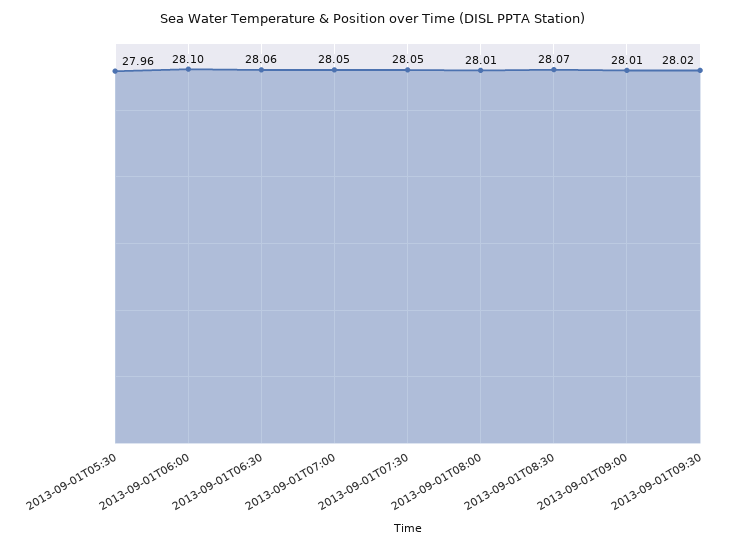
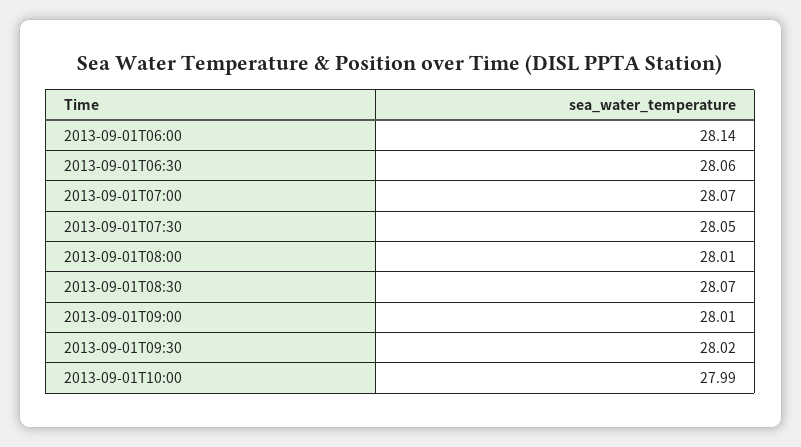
2013-09-01T05:30: 27.96 -> none
2013-09-01T06:00: 28.1 -> 28.14
2013-09-01T07:00: 28.05 -> 28.07
2013-09-01T10:00: none -> 27.99

